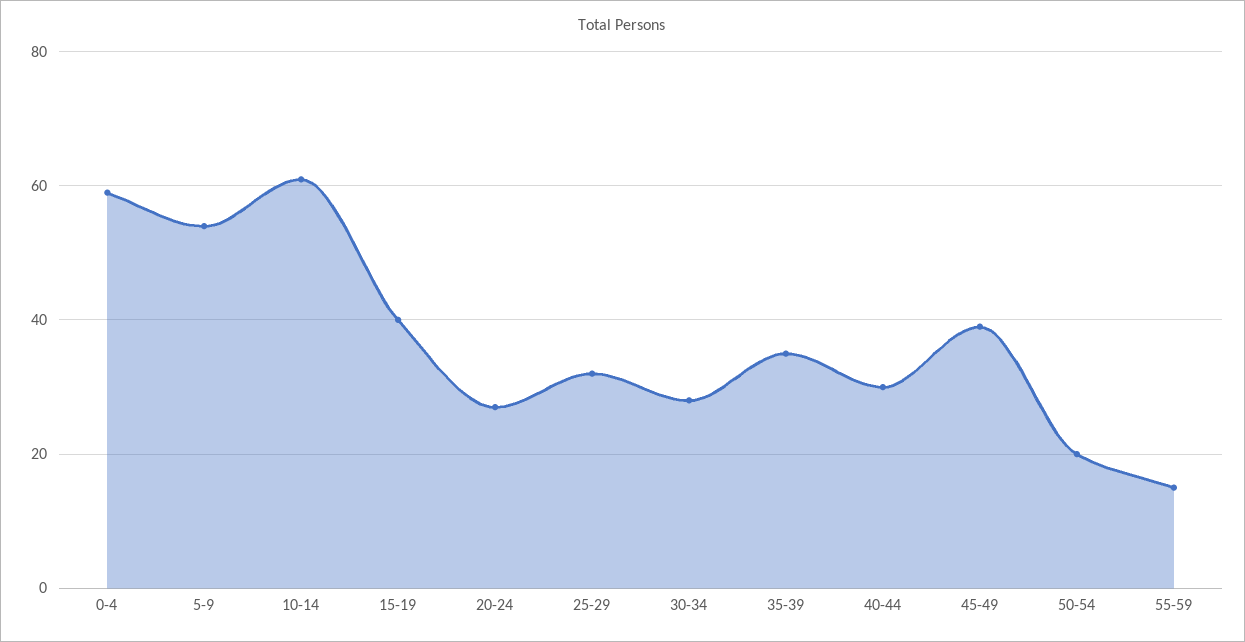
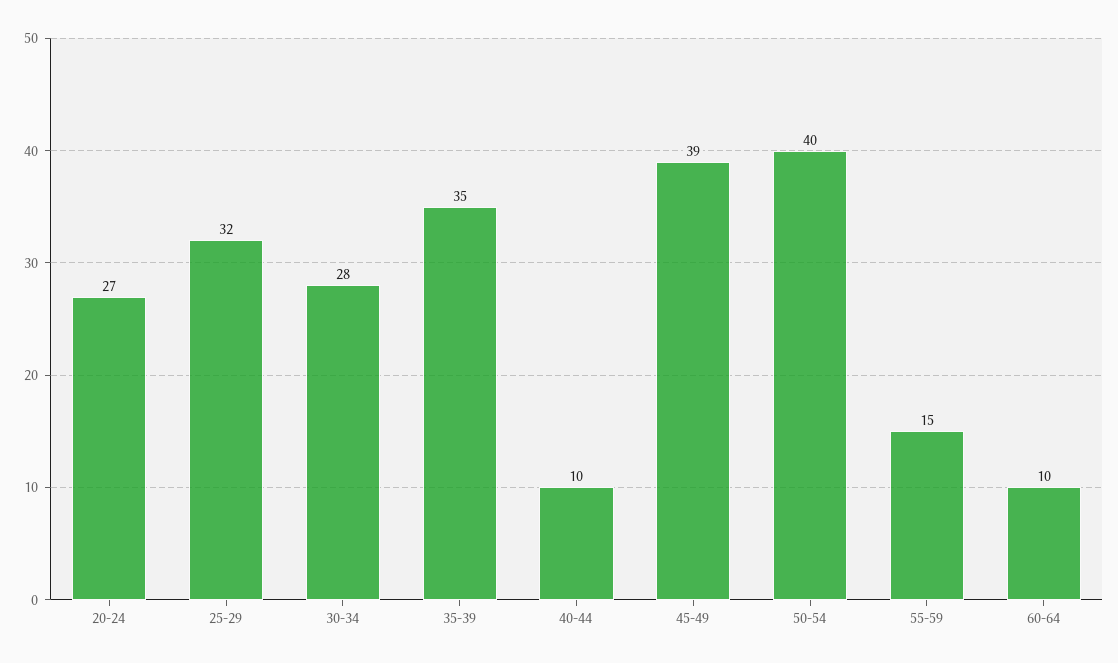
0-4: 60 -> none
5-9: 55 -> none
10-14: 60 -> none
15-19: 40 -> none
40-44: 30 -> 10
50-54: 20 -> 40
60-64: none -> 10

